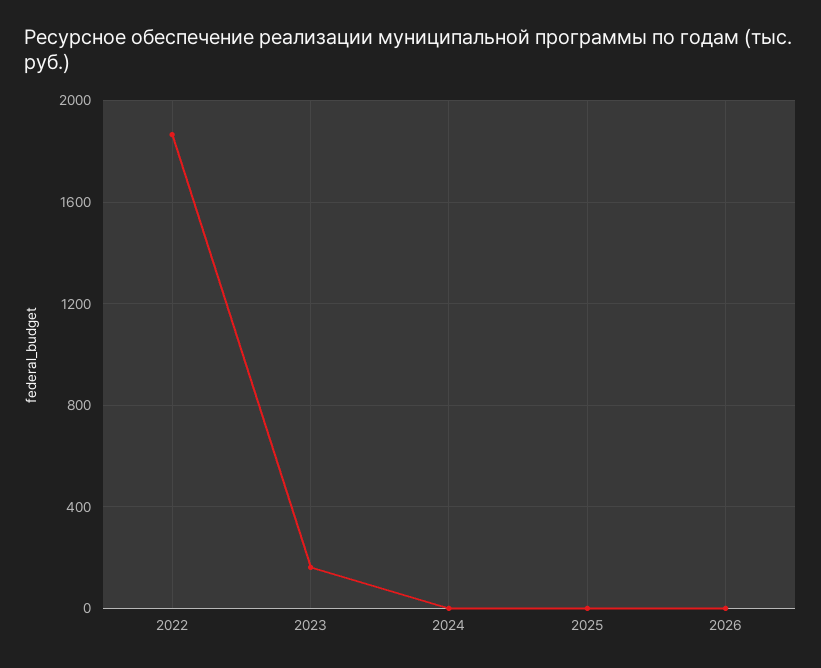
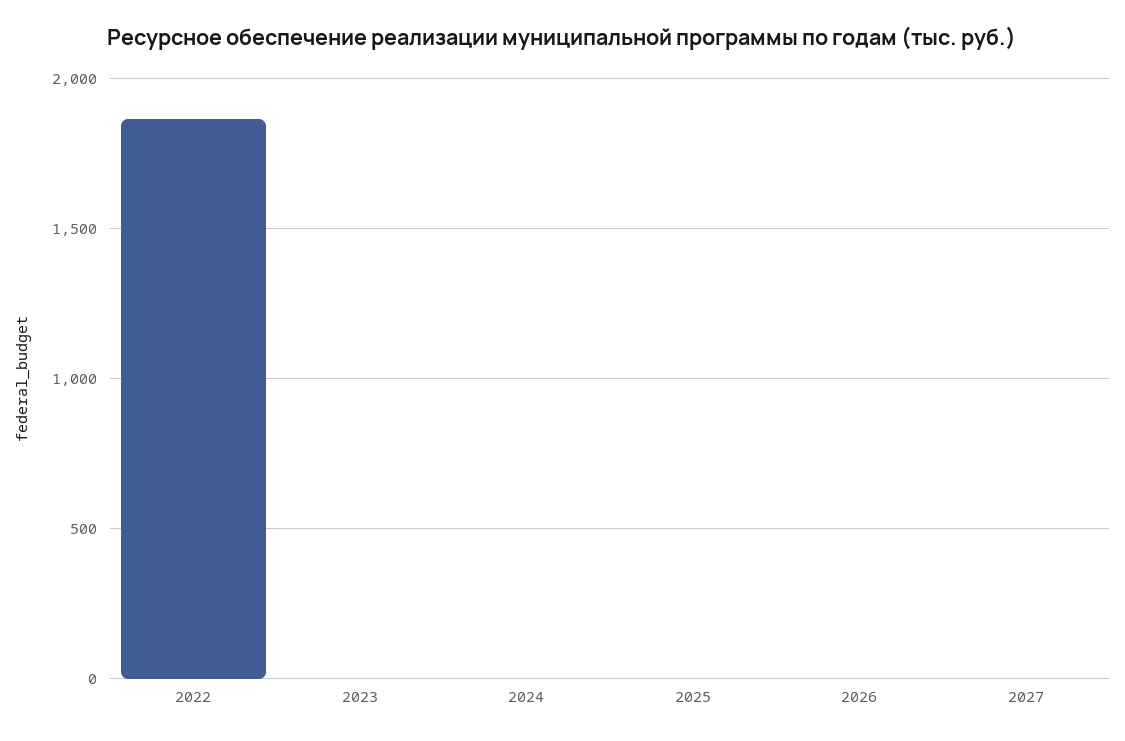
2023: 150 -> 0
2027: none -> 0

